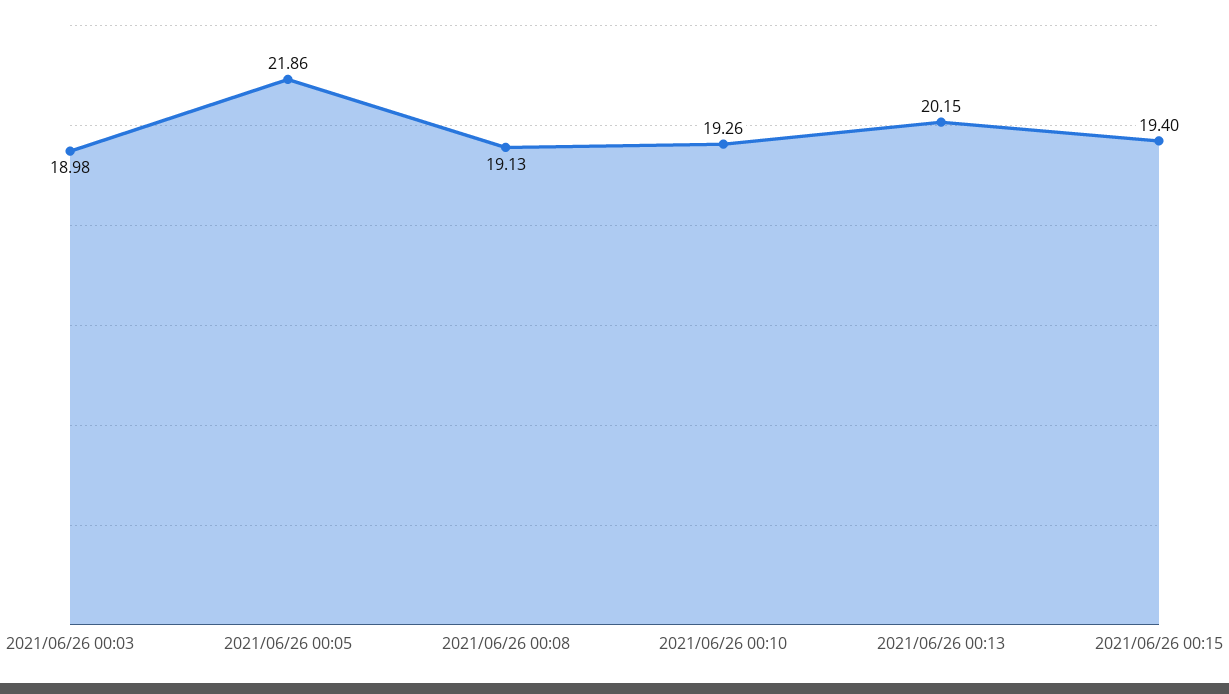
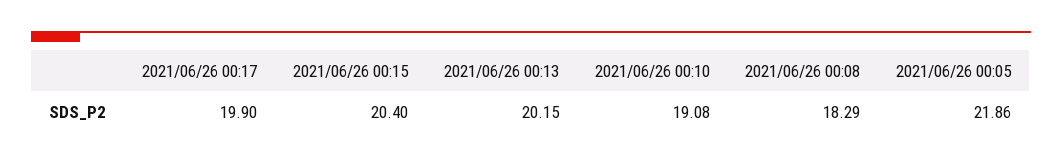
2021/06/26 00:03: 18.98 -> none
2021/06/26 00:08: 19.13 -> 18.29
2021/06/26 00:10: 19.26 -> 19.08
2021/06/26 00:15: 19.4 -> 20.4
2021/06/26 00:17: none -> 19.9

